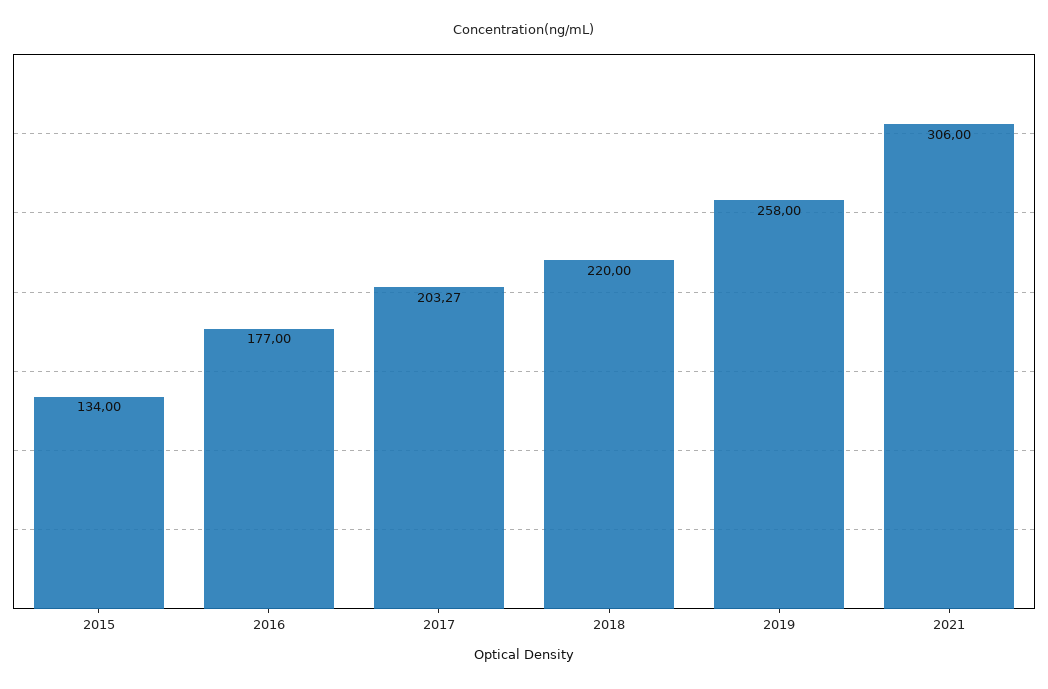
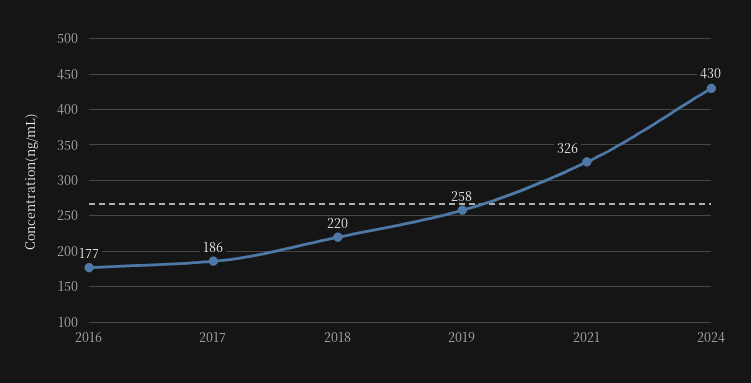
2015: 134 -> none
2017: 203.27 -> 186
2021: 306 -> 326
2024: none -> 430

